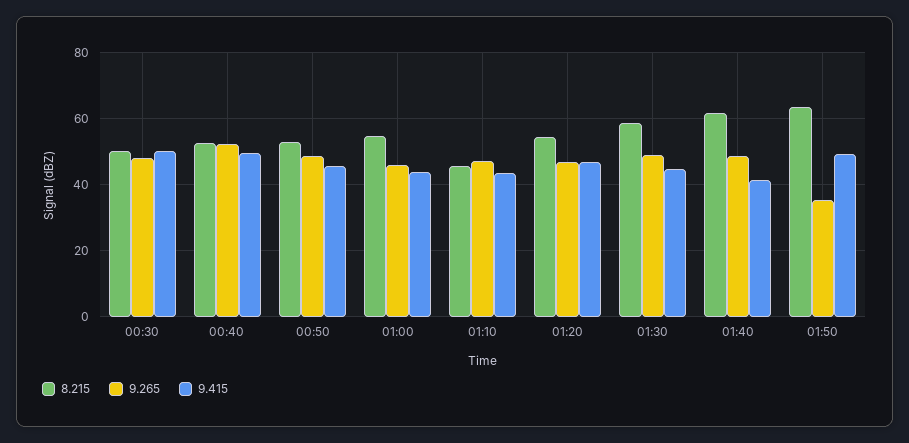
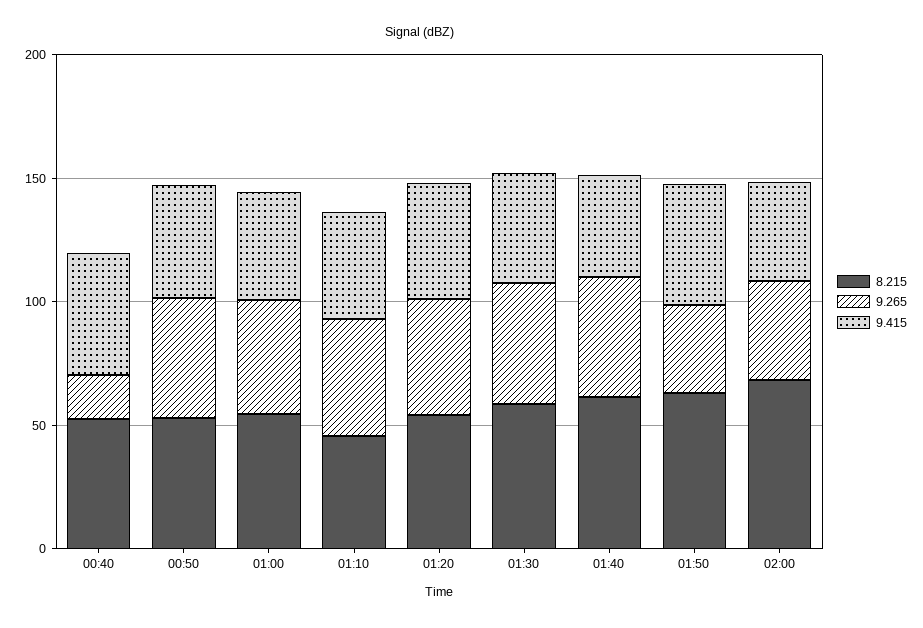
8.215, 00:30: 50 -> none
9.265, 00:30: 48 -> none
9.415, 00:30: 50 -> none
9.265, 00:40: 52 -> 20
8.215, 02:00: none -> 70
9.265, 02:00: none -> 40
9.415, 02:00: none -> 40

